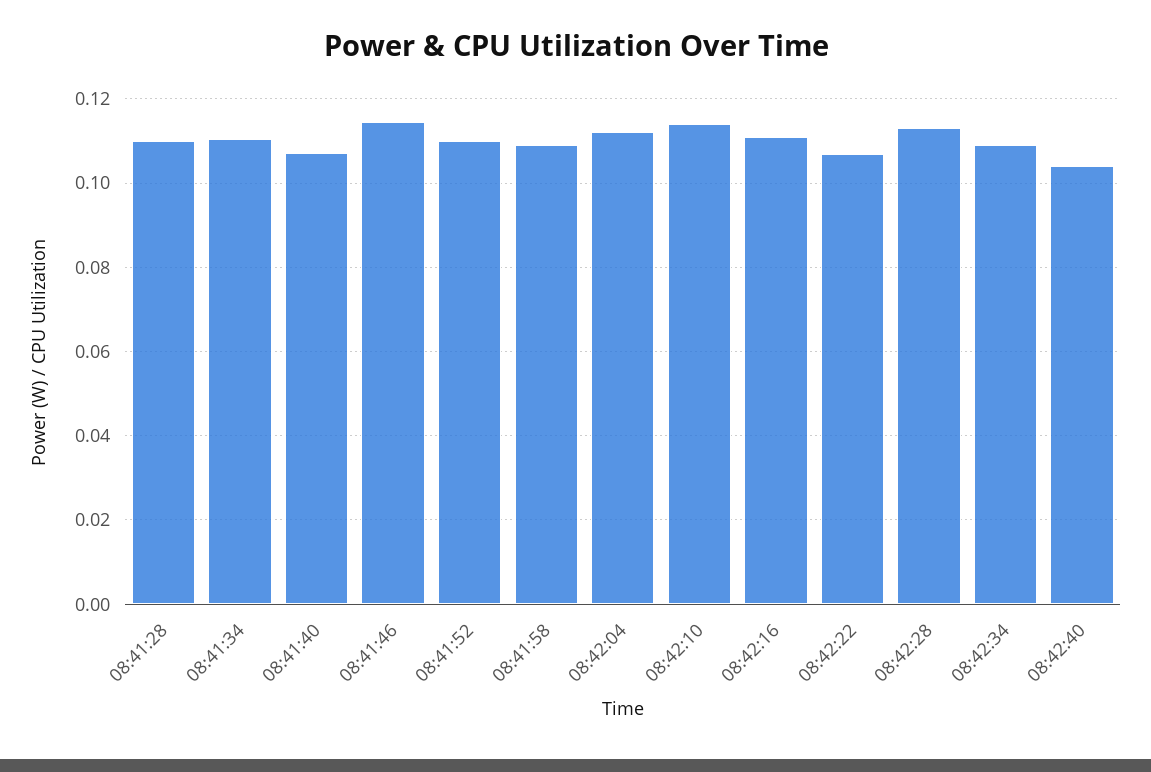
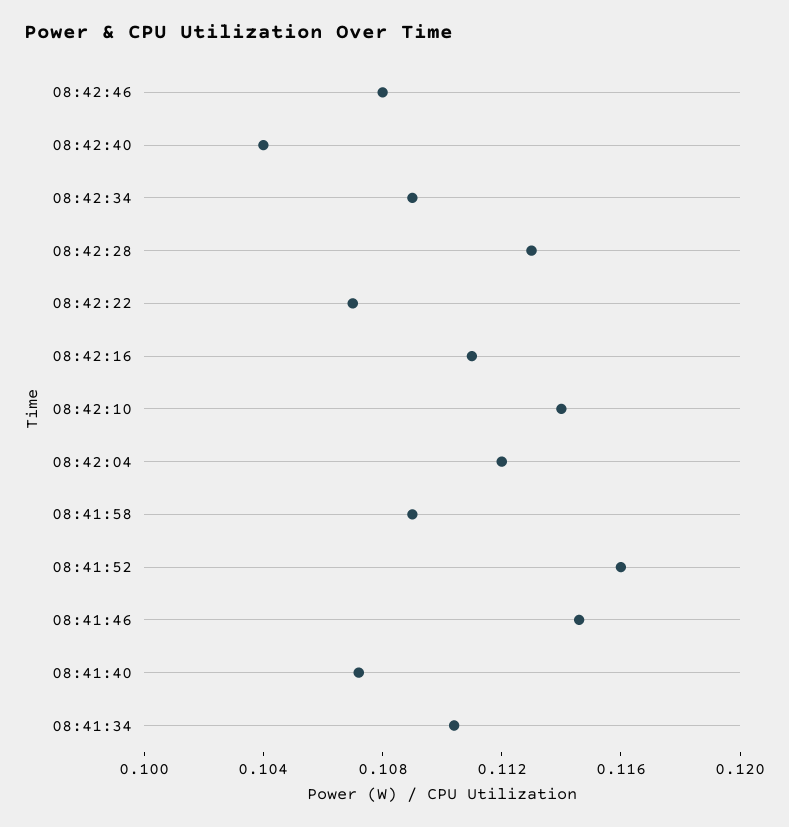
08:41:28: 0.11 -> none
08:41:52: 0.11 -> 0.116
08:42:46: none -> 0.108

